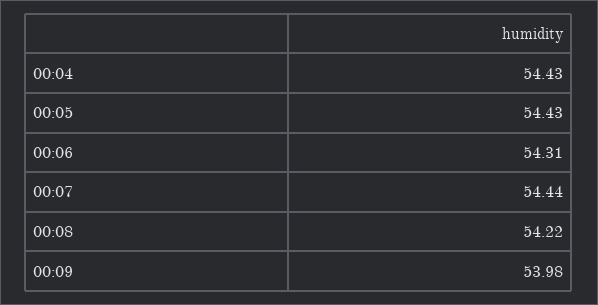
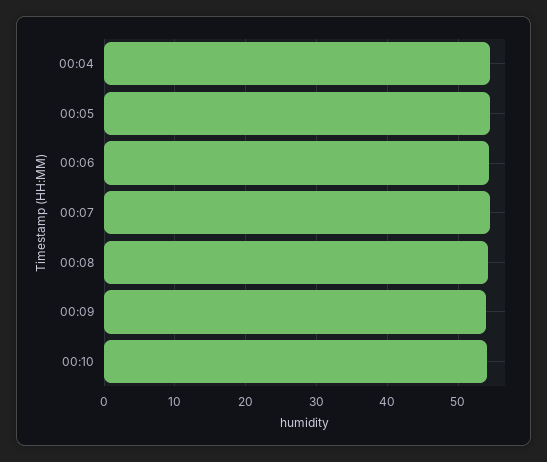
00:10: none -> 54

